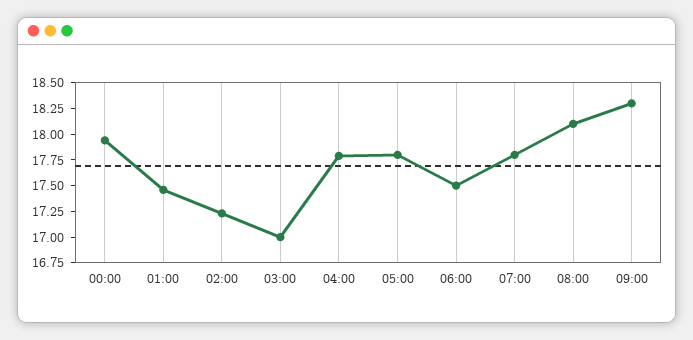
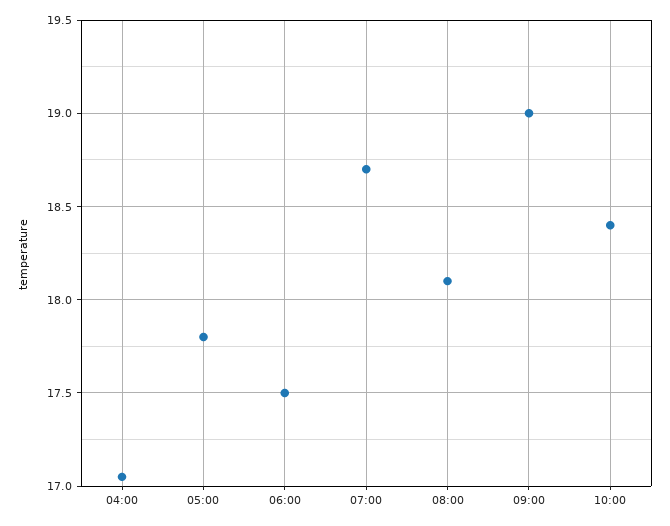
00:00: 18 -> none
01:00: 17.5 -> none
02:00: 17.25 -> none
03:00: 17 -> none
04:00: 17.75 -> 17.05
07:00: 17.75 -> 18.7
09:00: 18.25 -> 19
10:00: none -> 18.4

